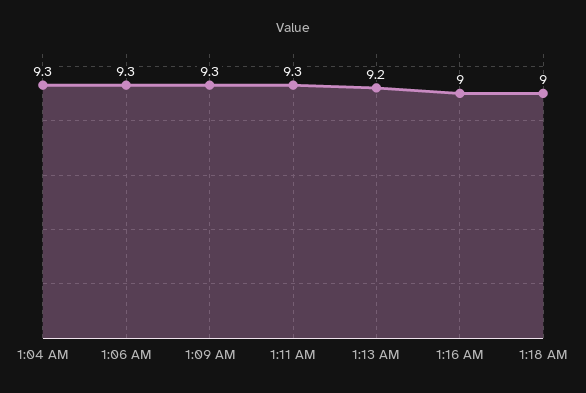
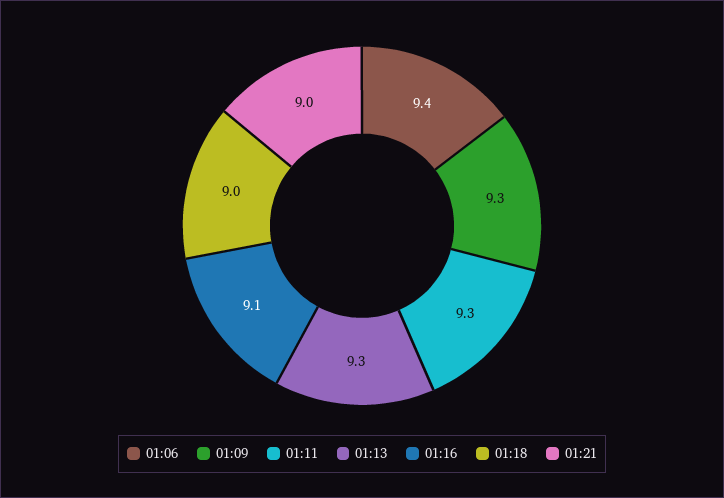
1:04 AM: 9.3 -> none
1:06 AM: 9.3 -> 9.4
1:13 AM: 9.2 -> 9.3
1:16 AM: 9 -> 9.1
01:21: none -> 9

